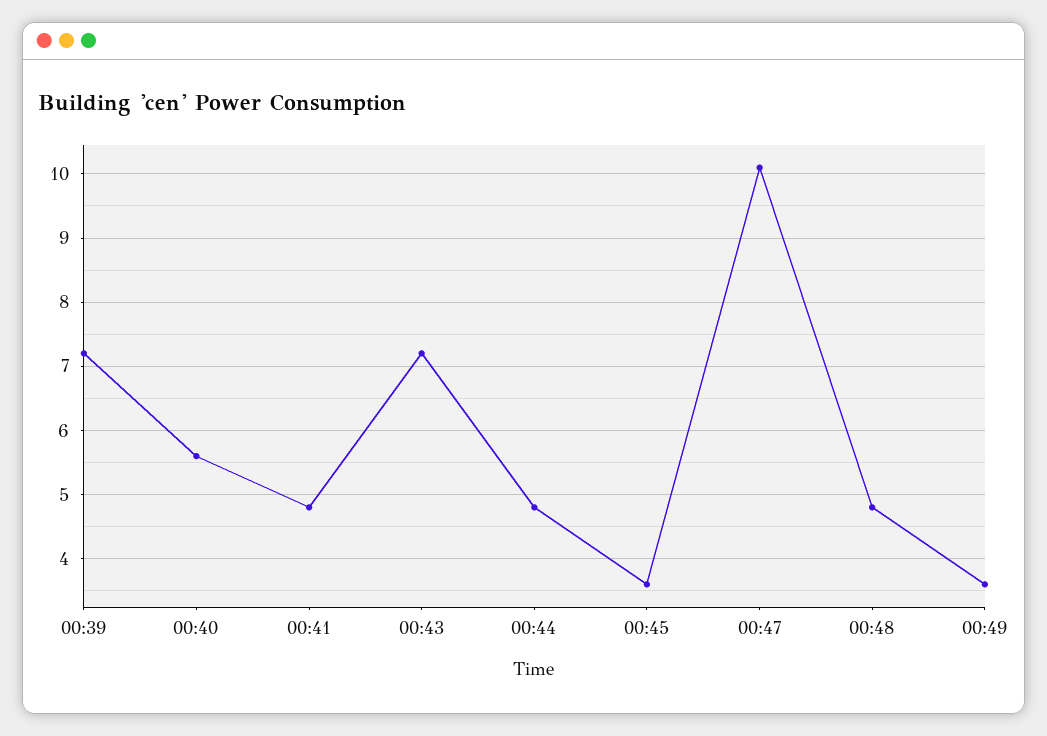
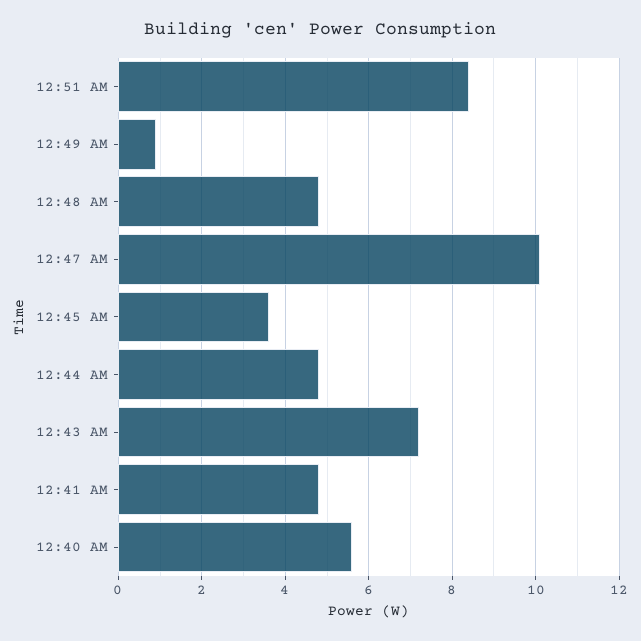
00:39: 7.2 -> none
00:49: 3.6 -> 1
12:51 AM: none -> 8.5

